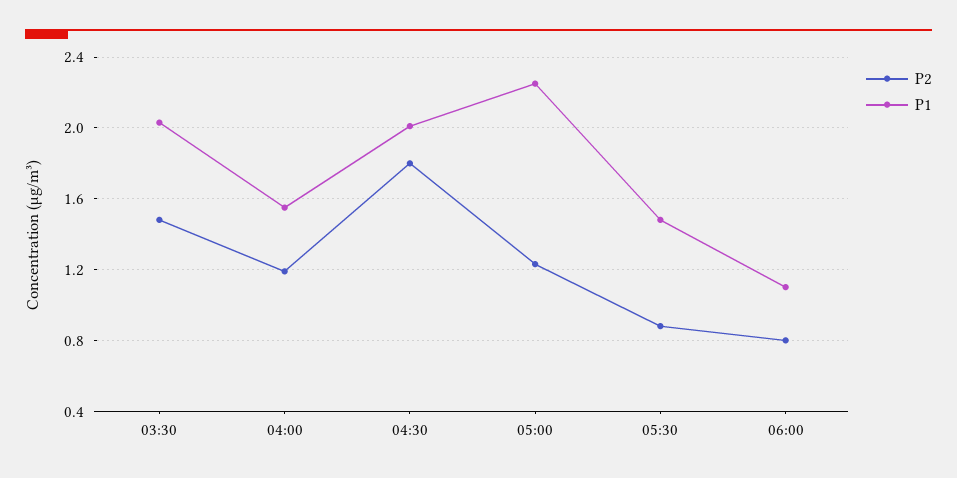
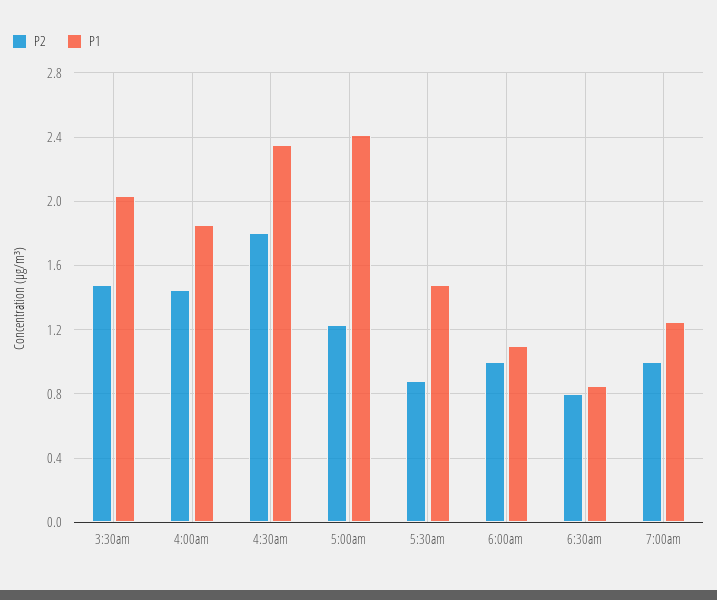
P2, 04:00: 1.2 -> 1.45
P1, 04:00: 1.55 -> 1.85
P1, 04:30: 2 -> 2.35
P1, 05:00: 2.25 -> 2.4
P2, 06:00: 0.8 -> 1
P2, 6:30am: none -> 0.8
P1, 6:30am: none -> 0.85
P2, 7:00am: none -> 1
P1, 7:00am: none -> 1.25

